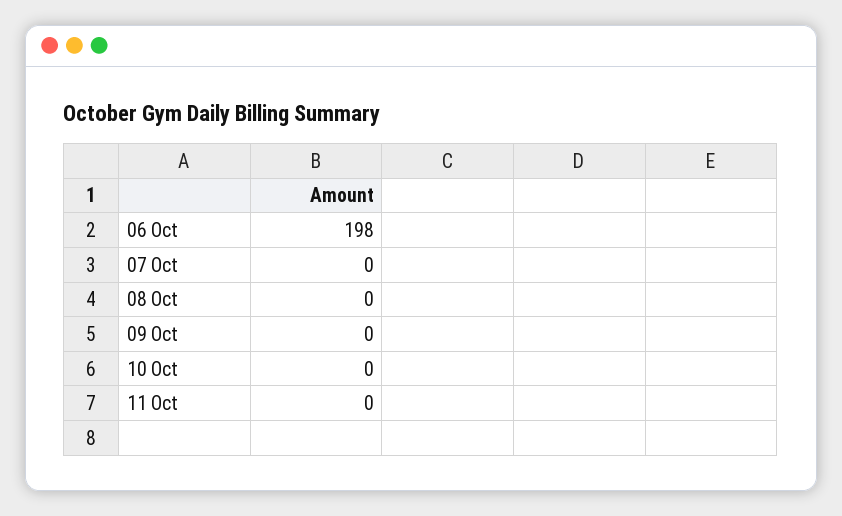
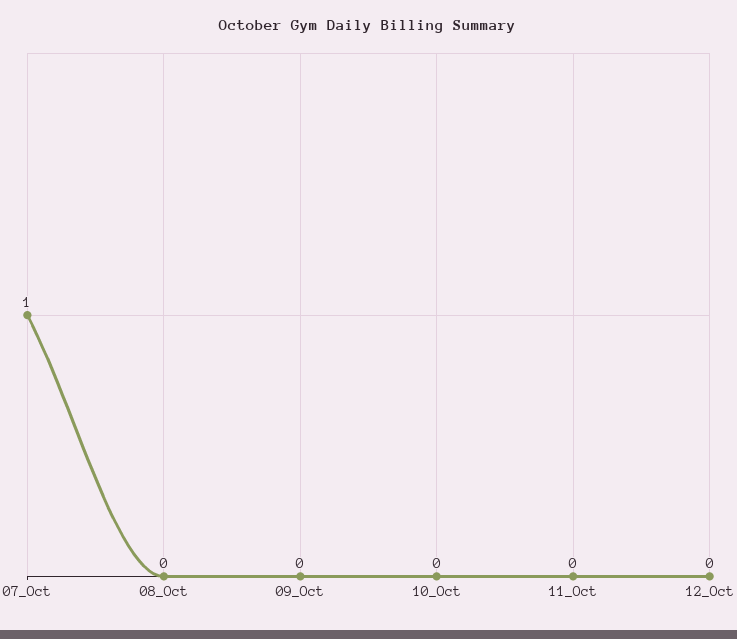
06 Oct: 198 -> none
07 Oct: 0 -> 1
12_Oct: none -> 0

